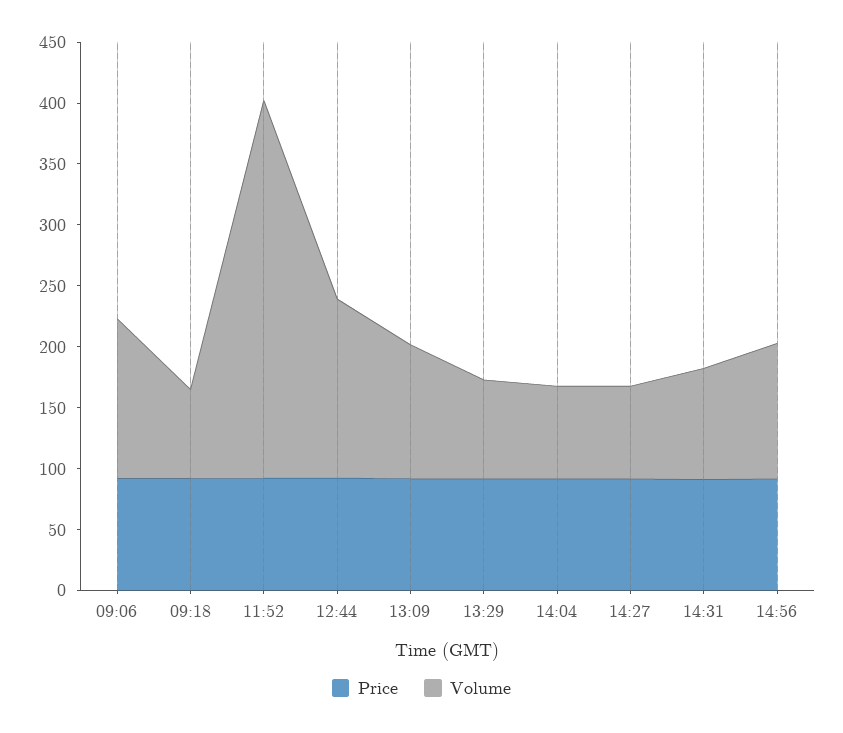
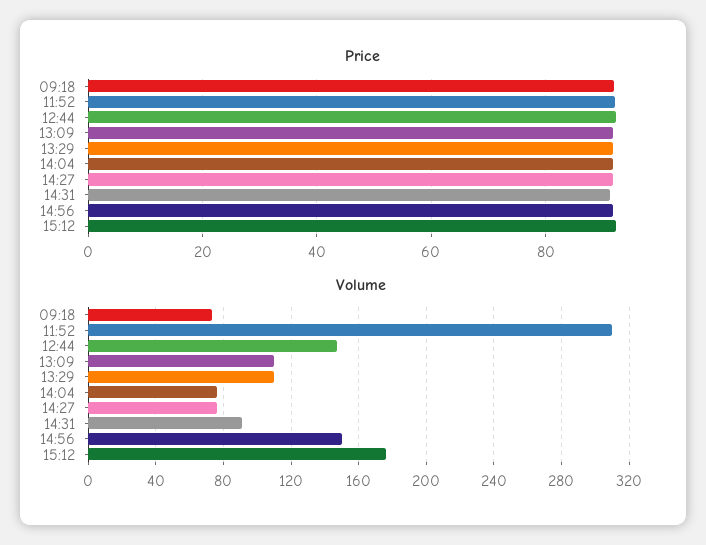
Price, 09:06: 90 -> none
Volume, 09:06: 130 -> none
Volume, 13:29: 80 -> 110
Volume, 14:56: 110 -> 150
Price, 15:12: none -> 92
Volume, 15:12: none -> 175

